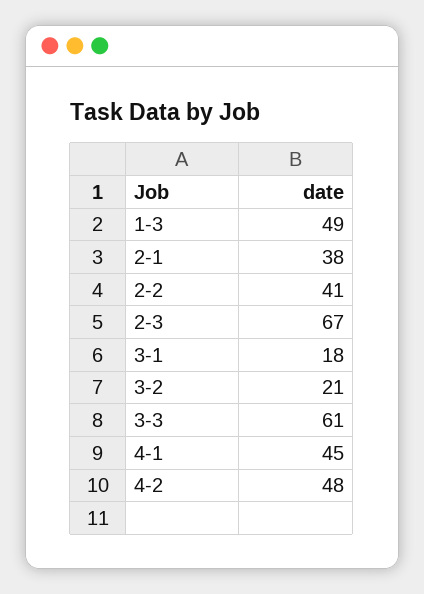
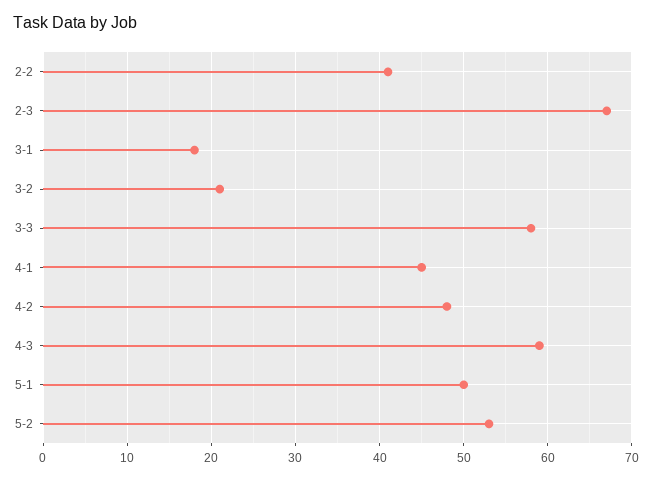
1-3: 49 -> none
2-1: 38 -> none
3-3: 61 -> 58
4-3: none -> 59
5-1: none -> 50
5-2: none -> 53

